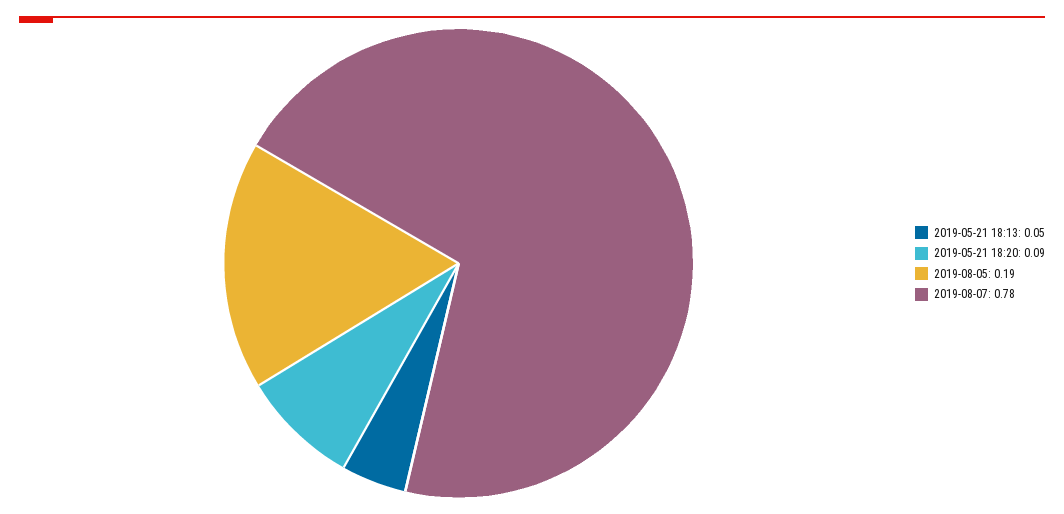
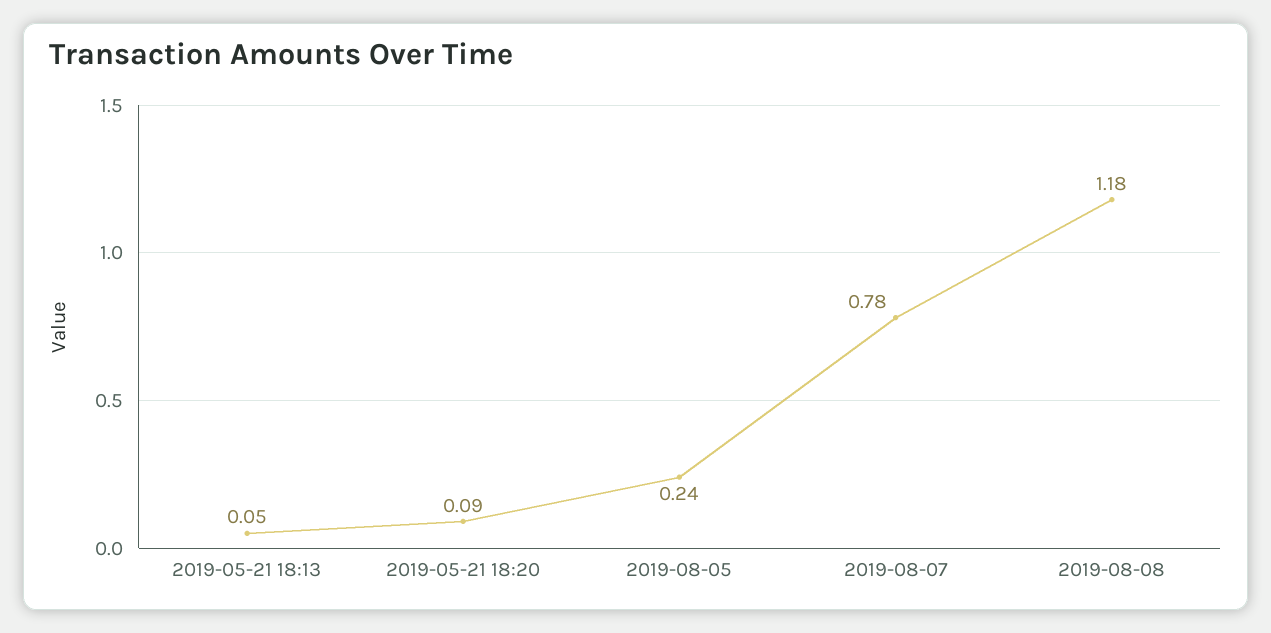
2019-08-05: 0.19 -> 0.24
2019-08-08: none -> 1.18

